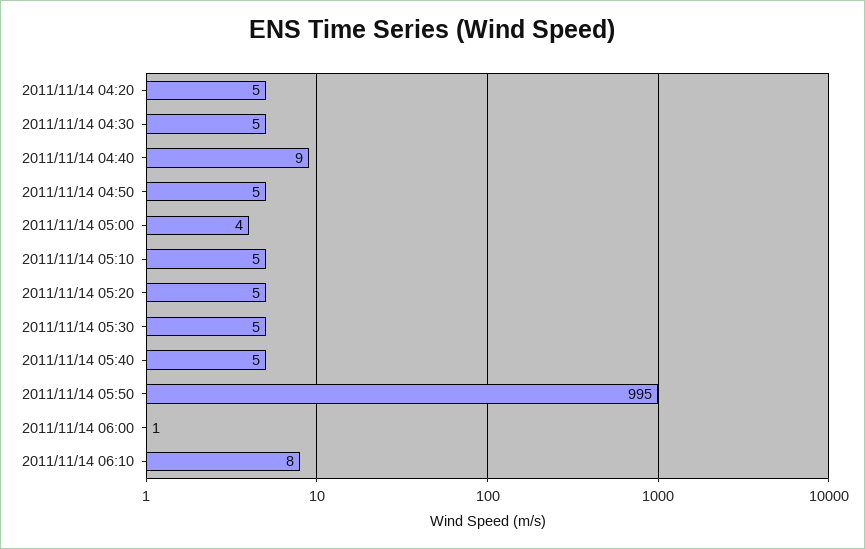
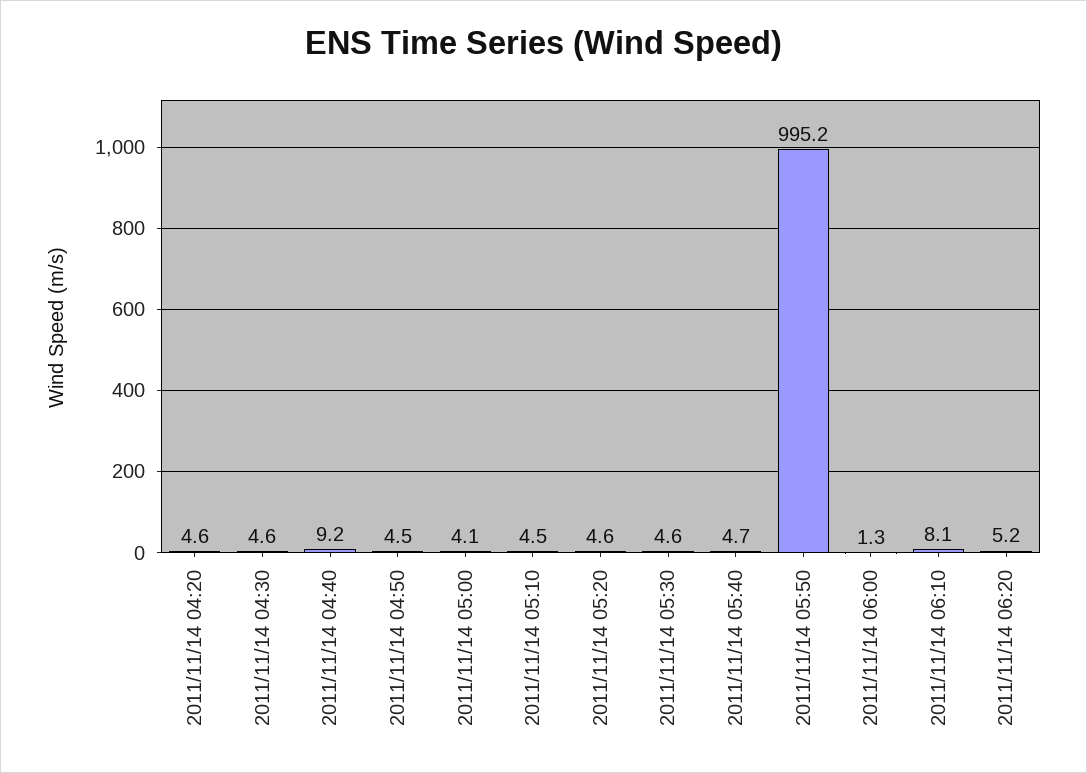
2011/11/14 06:20: none -> 5.2

